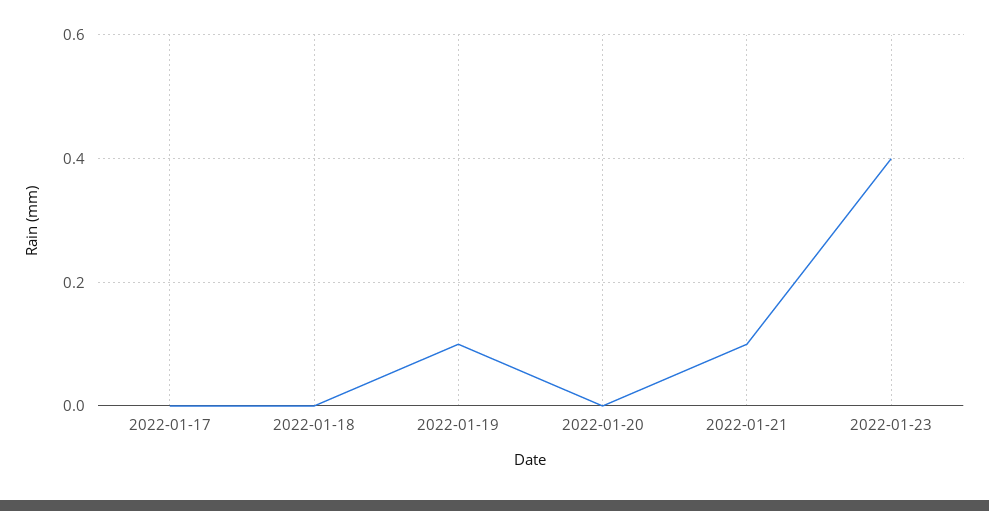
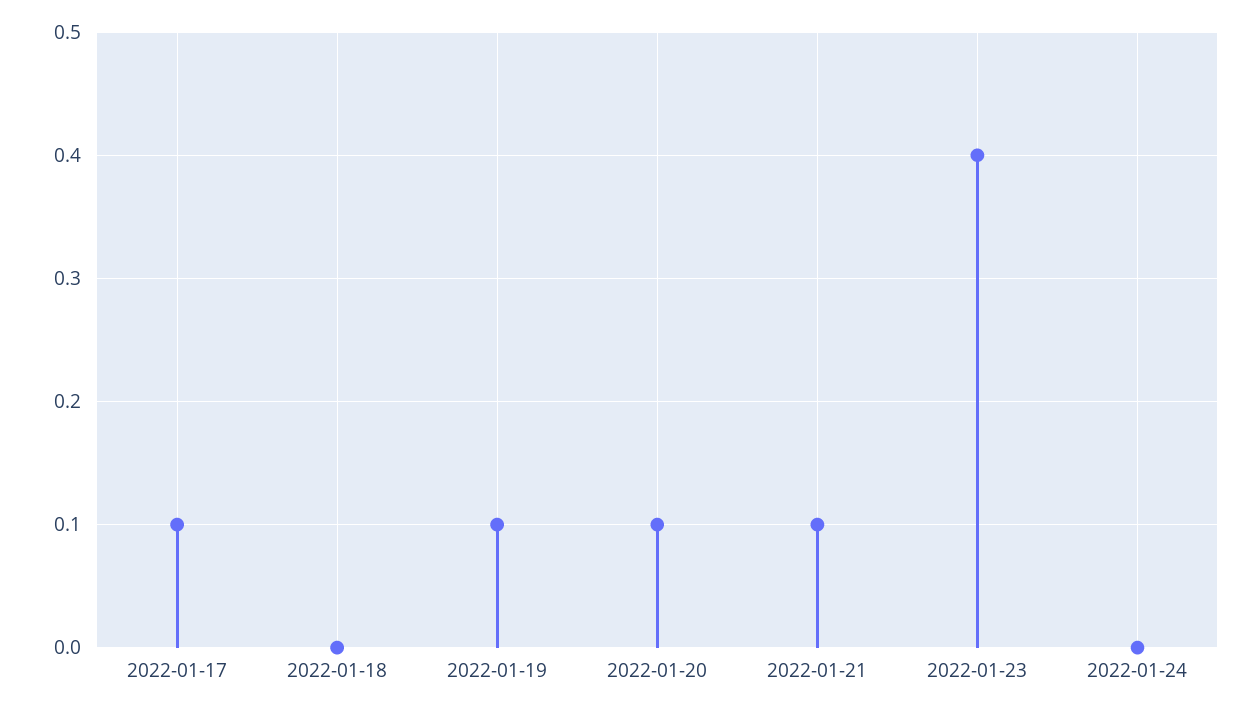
2022-01-17: 0 -> 0.1
2022-01-20: 0 -> 0.1
2022-01-24: none -> 0

